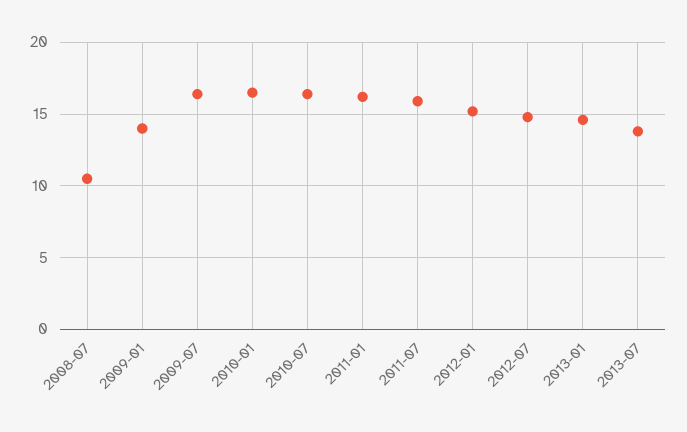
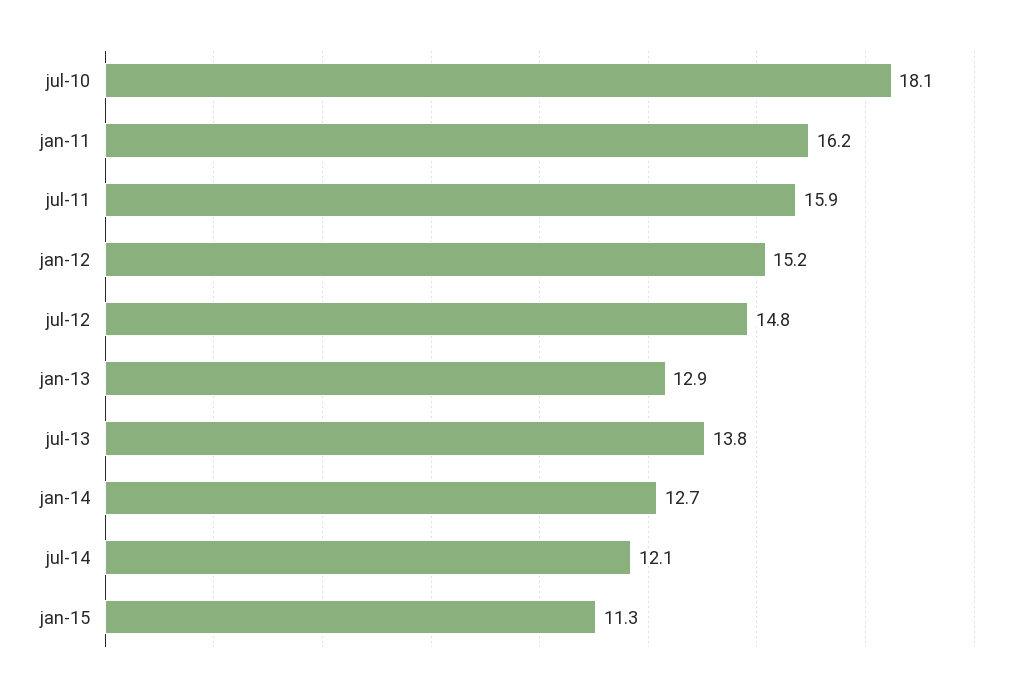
2008-07: 10.5 -> none
2009-01: 14 -> none
2009-07: 16.5 -> none
2010-01: 16.5 -> none
2010-07: 16.5 -> 18.1
2013-01: 14.5 -> 12.9
jan-14: none -> 12.7
jul-14: none -> 12.1
jan-15: none -> 11.3

